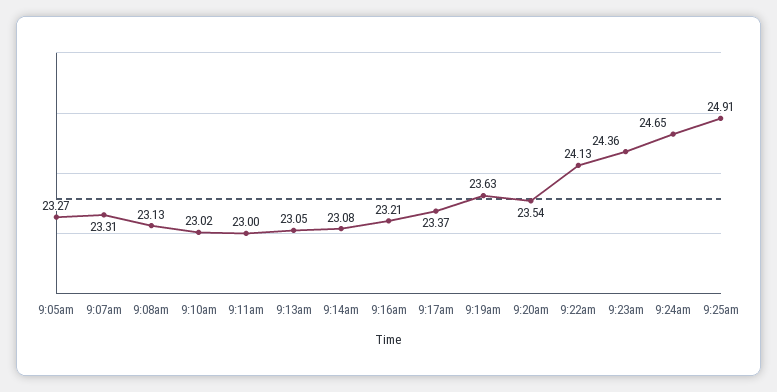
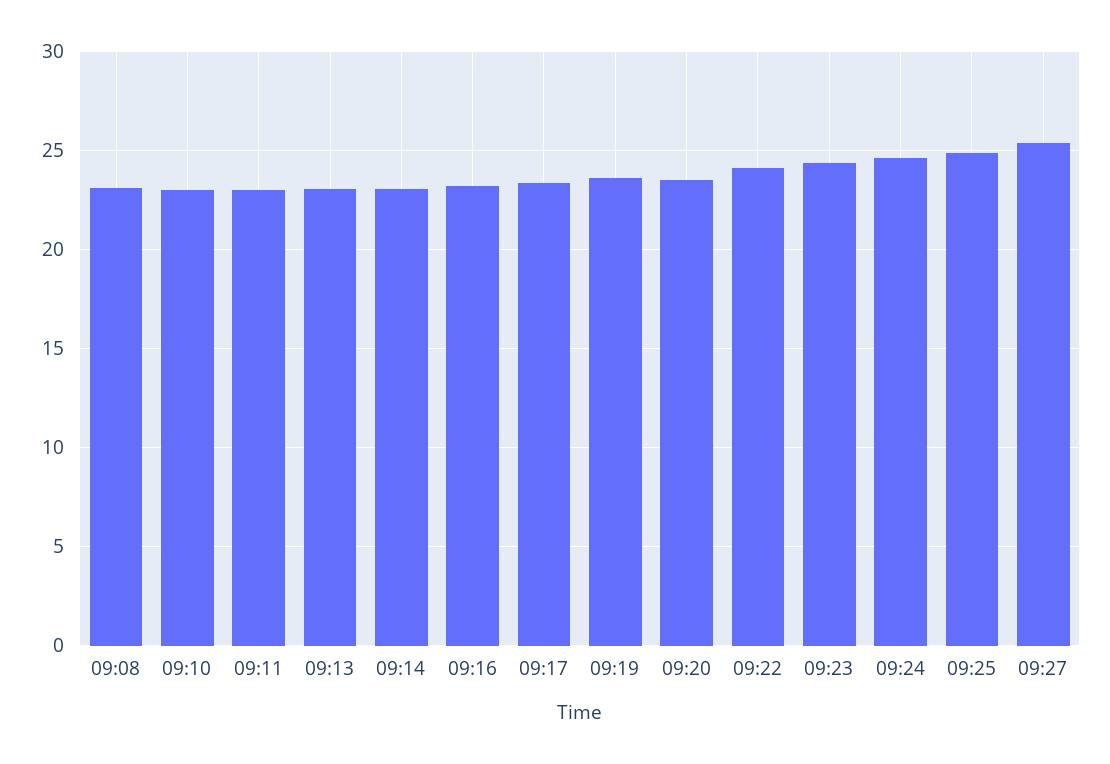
9:05am: 23.27 -> none
9:07am: 23.31 -> none
09:27: none -> 25.5

